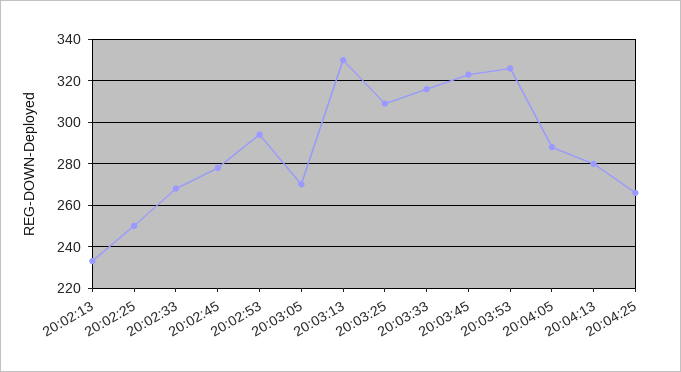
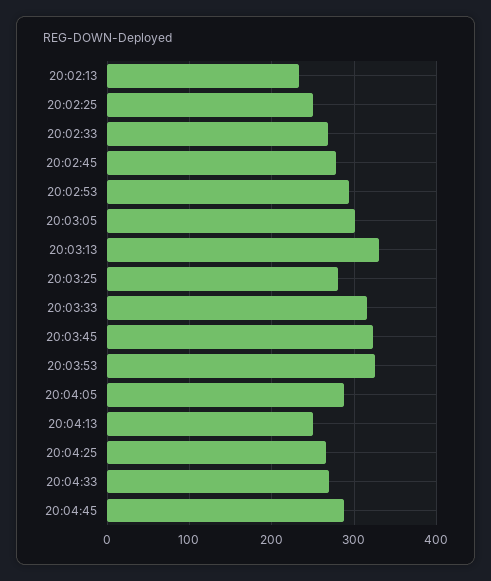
20:03:05: 270 -> 300
20:03:25: 310 -> 280
20:04:13: 280 -> 250
20:04:33: none -> 270
20:04:45: none -> 290

